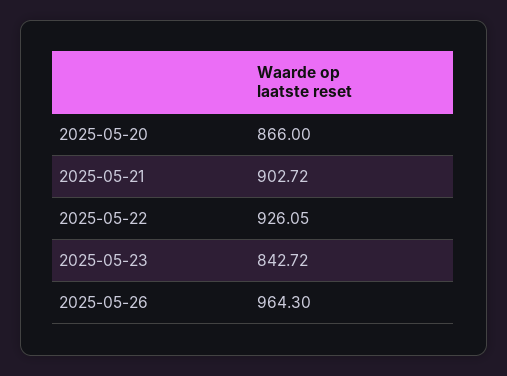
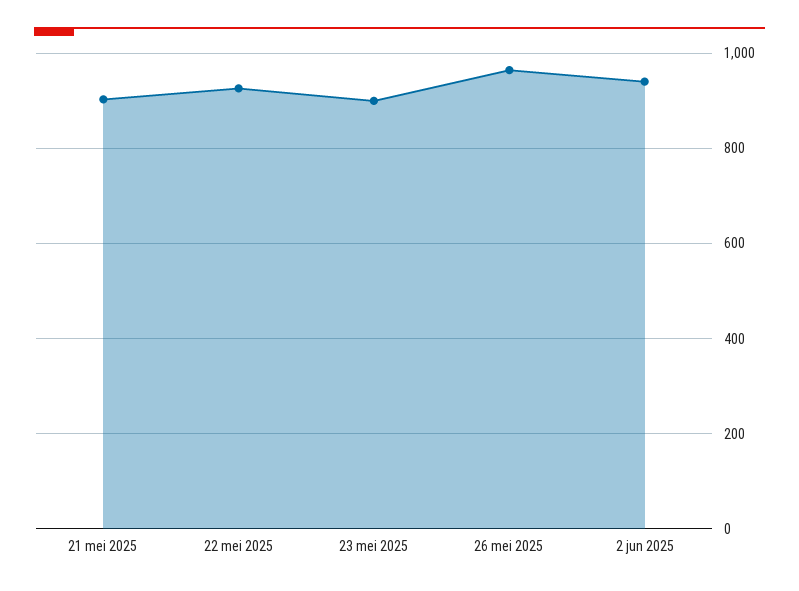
2025-05-20: 866 -> none
2025-05-23: 842.72 -> 900
2 jun 2025: none -> 940

